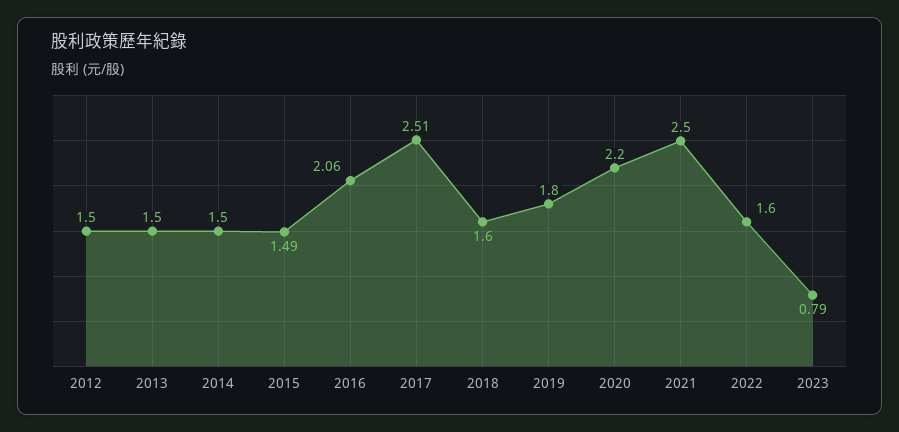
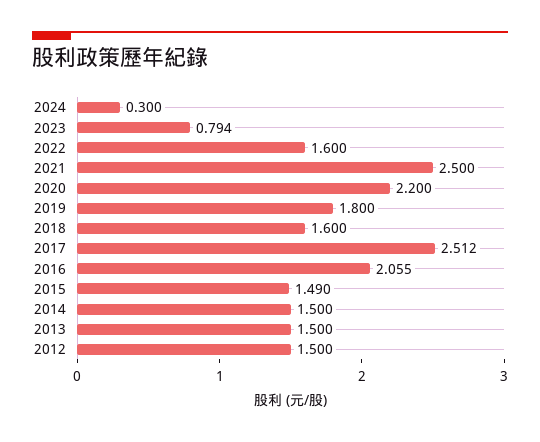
2024: none -> 0.3

